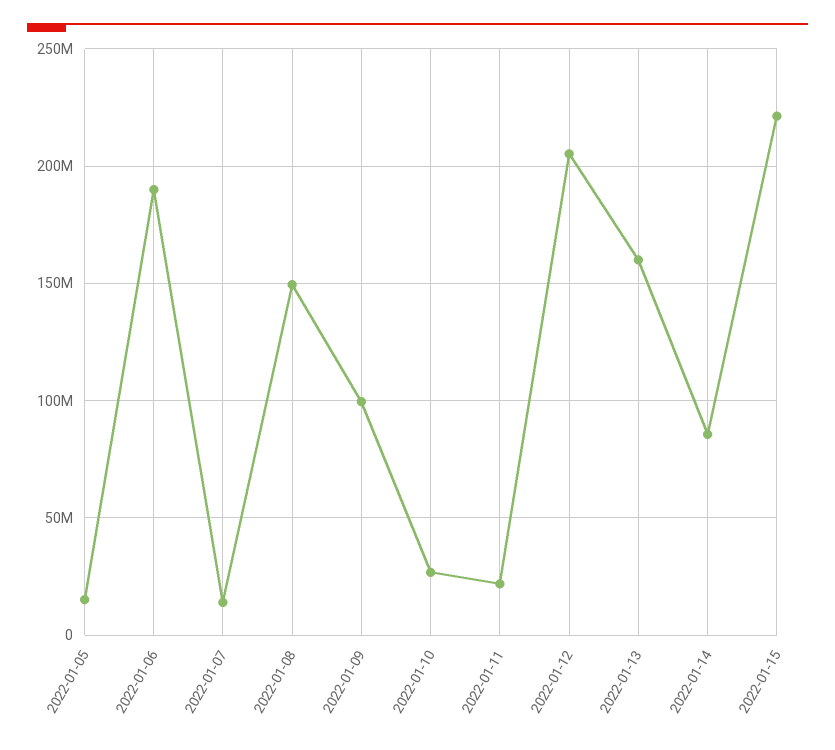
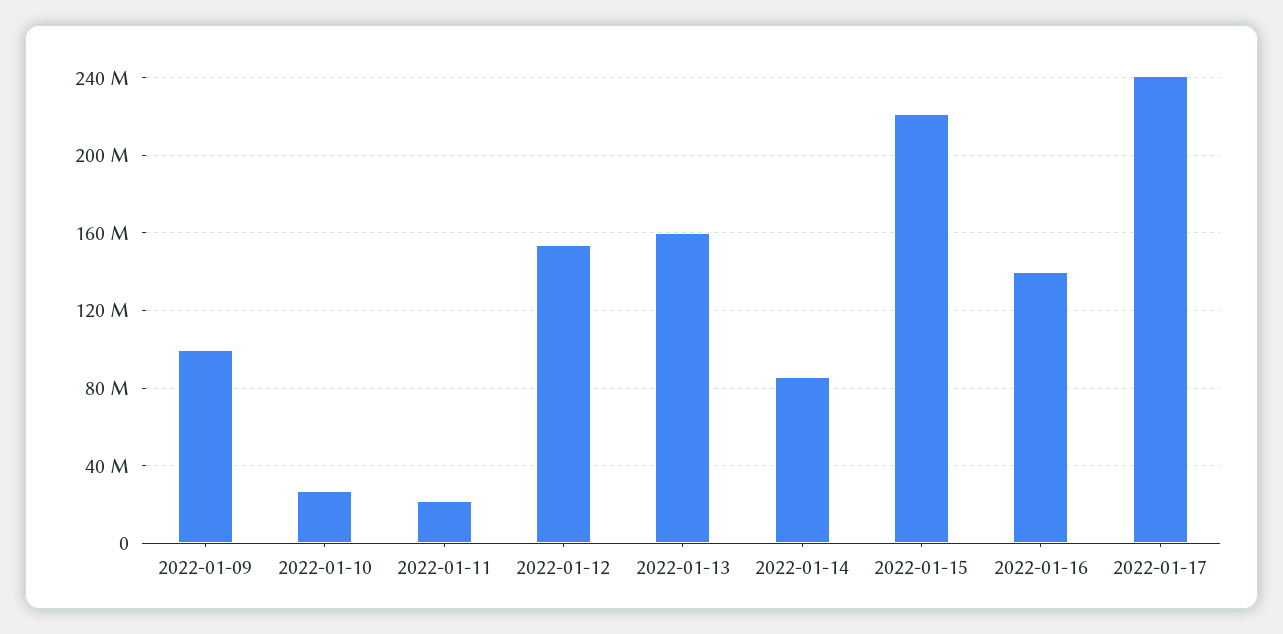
2022-01-05: 15000000 -> none
2022-01-06: 190000000 -> none
2022-01-07: 15000000 -> none
2022-01-08: 150000000 -> none
2022-01-12: 205000000 -> 155000000
2022-01-16: none -> 140000000
2022-01-17: none -> 240000000

